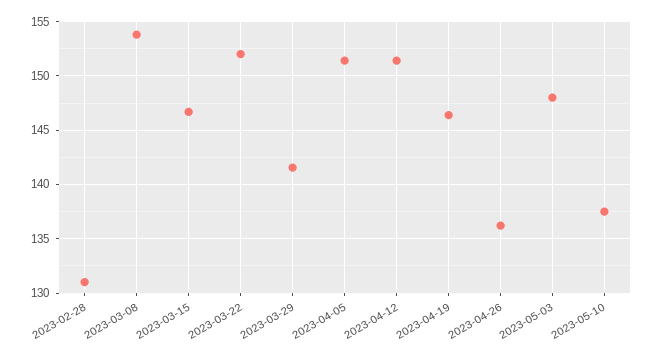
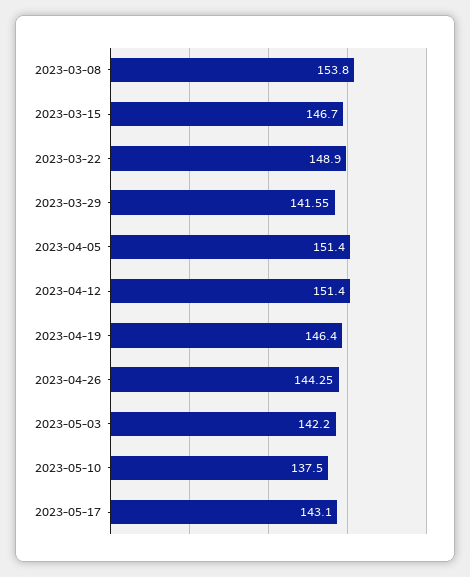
2023-02-28: 131 -> none
2023-03-22: 152 -> 148.9
2023-04-26: 136 -> 144.25
2023-05-03: 148 -> 142.2
2023-05-17: none -> 143.1

